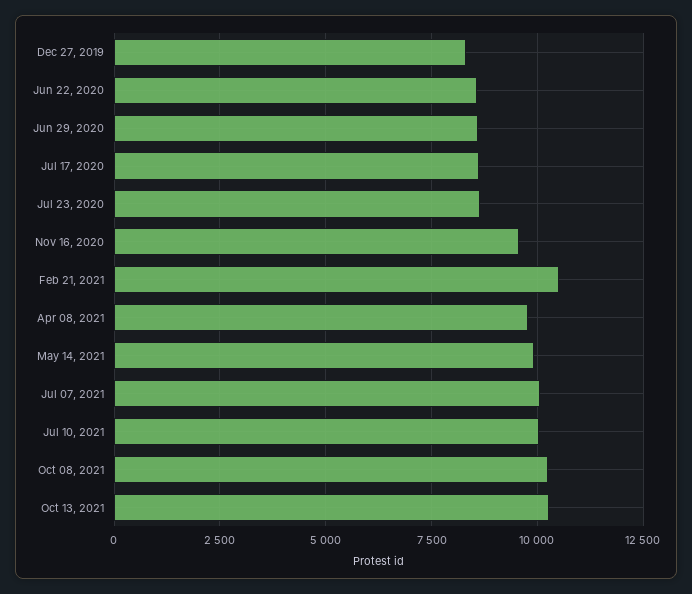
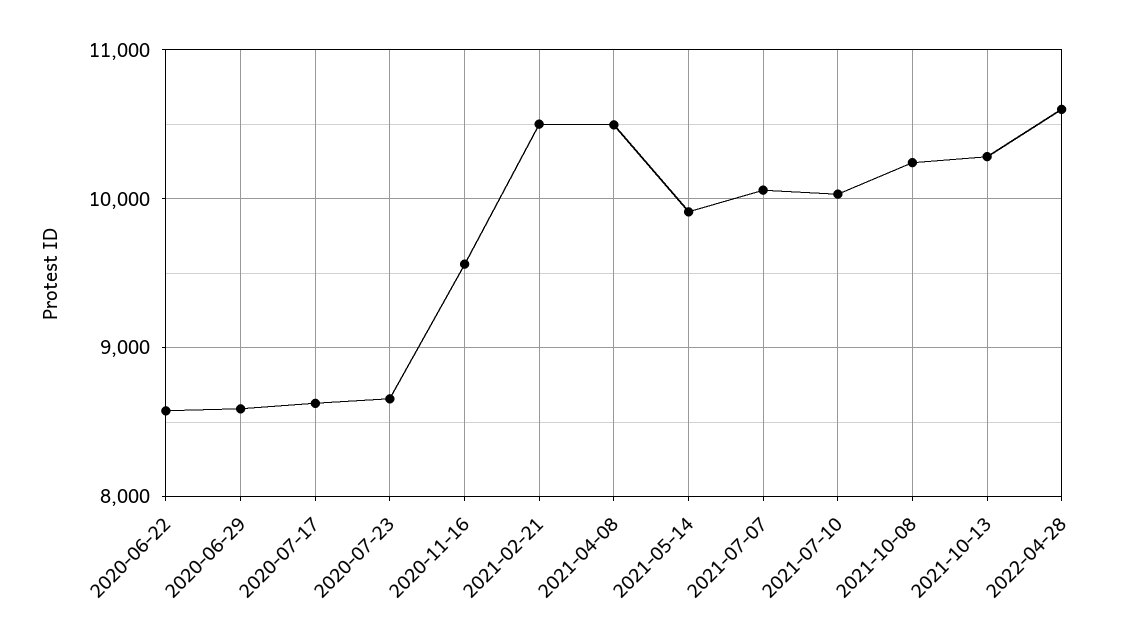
Dec 27, 2019: 8250 -> none
Apr 08, 2021: 9750 -> 10500
2022-04-28: none -> 10600

